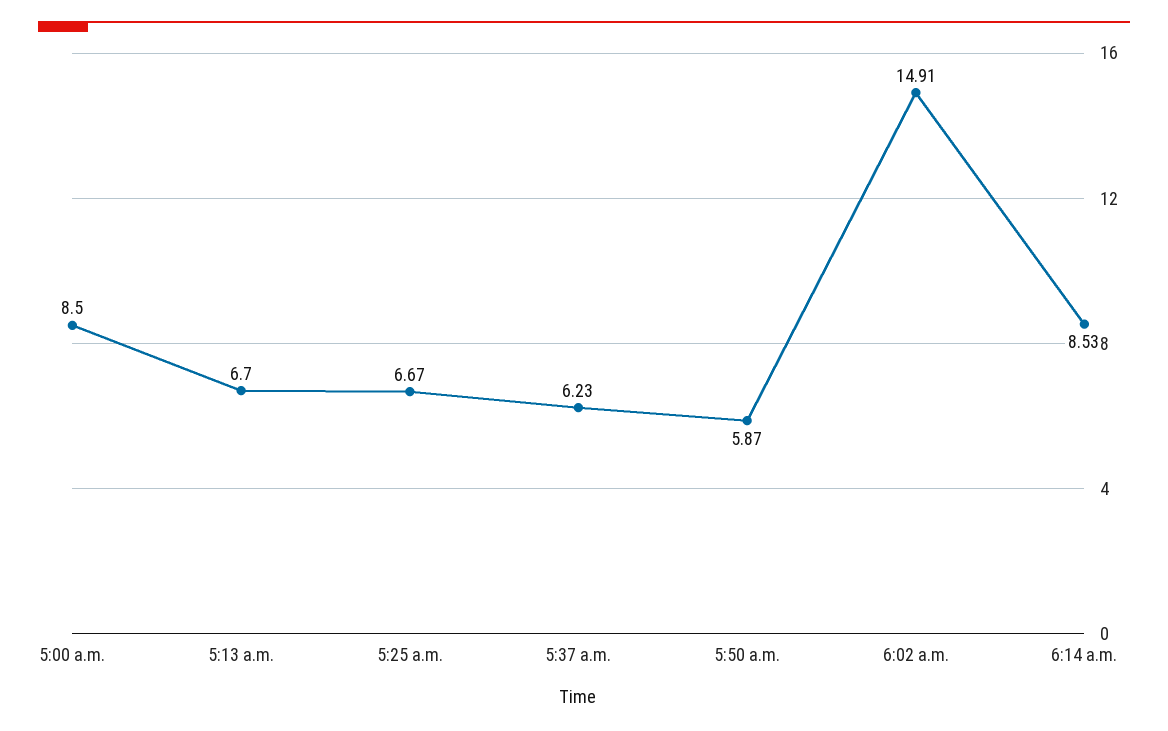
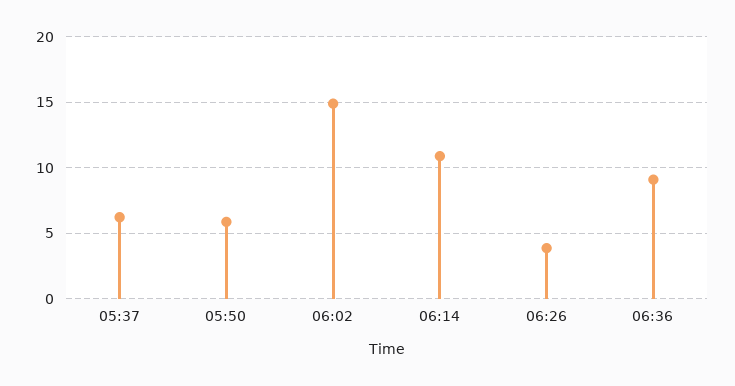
5:00 a.m.: 8.5 -> none
5:13 a.m.: 6.7 -> none
5:25 a.m.: 6.67 -> none
6:14 a.m.: 8.53 -> 11
06:26: none -> 4
06:36: none -> 9

